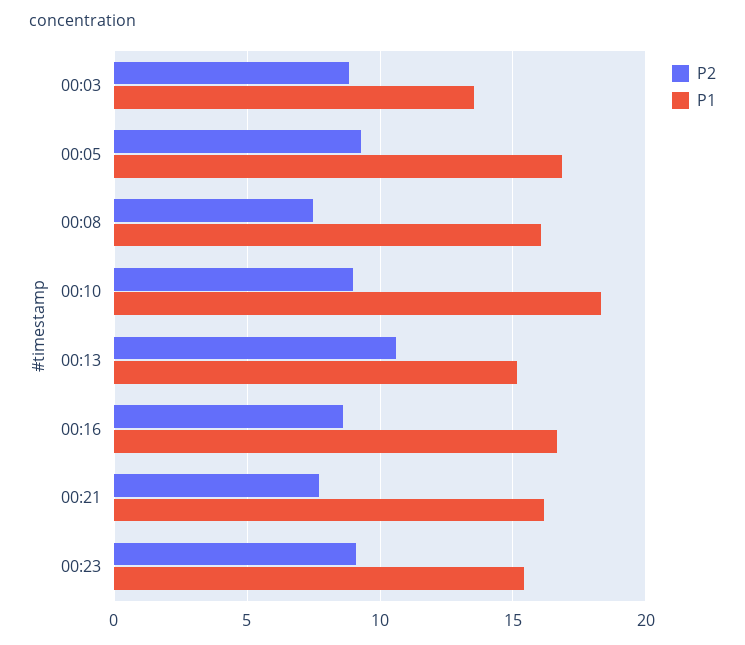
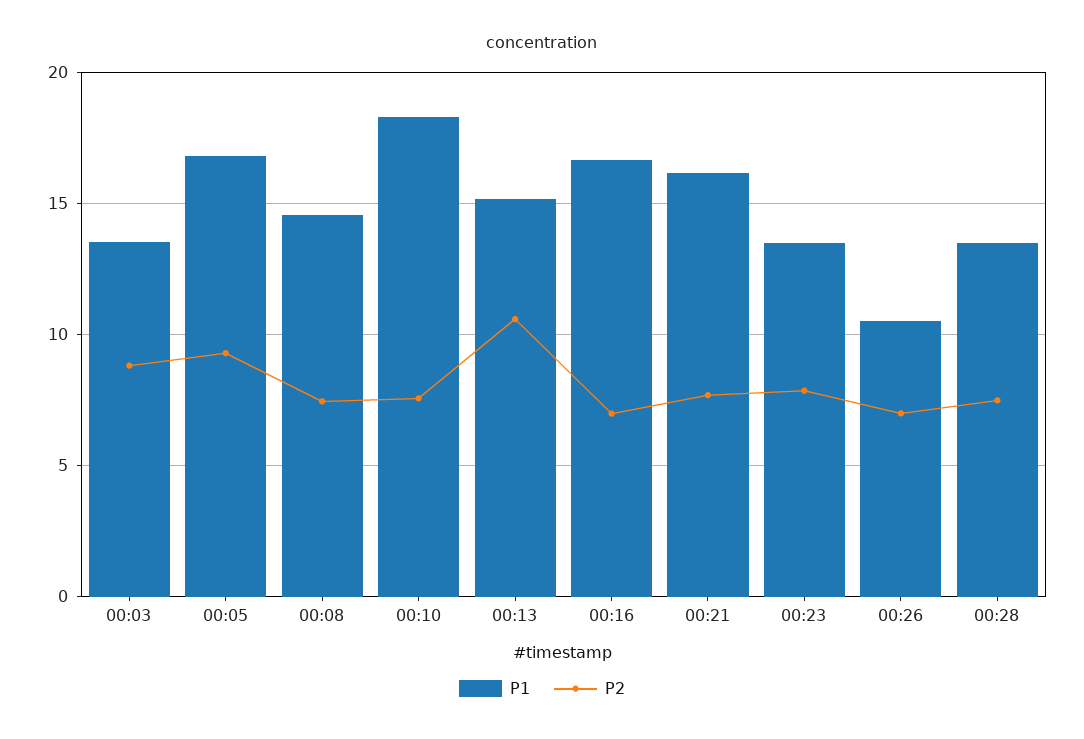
P1, 00:08: 16 -> 14.5
P2, 00:10: 9 -> 7.5
P2, 00:16: 8.5 -> 7
P2, 00:23: 9 -> 8
P1, 00:23: 15.5 -> 13.5
P1, 00:26: none -> 10.5
P2, 00:26: none -> 7
P1, 00:28: none -> 13.5
P2, 00:28: none -> 7.5

